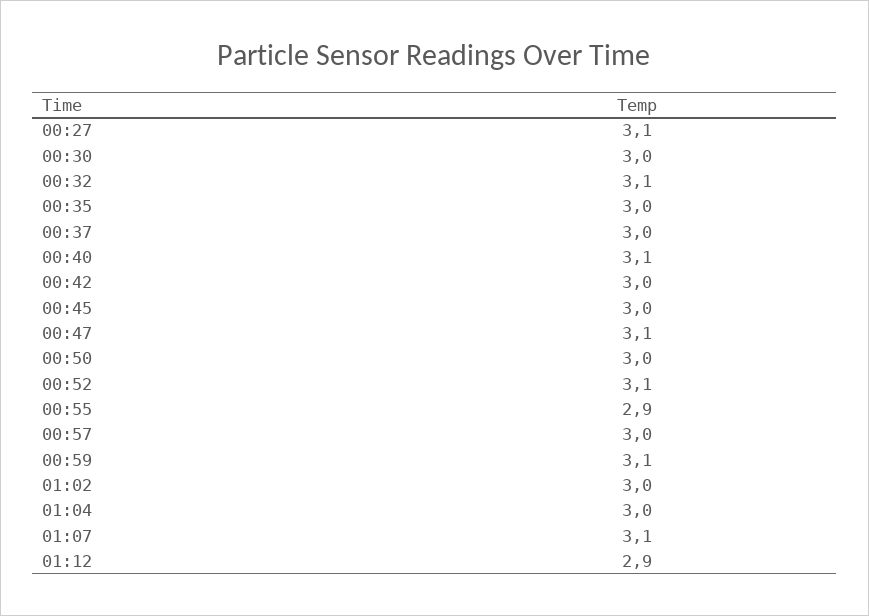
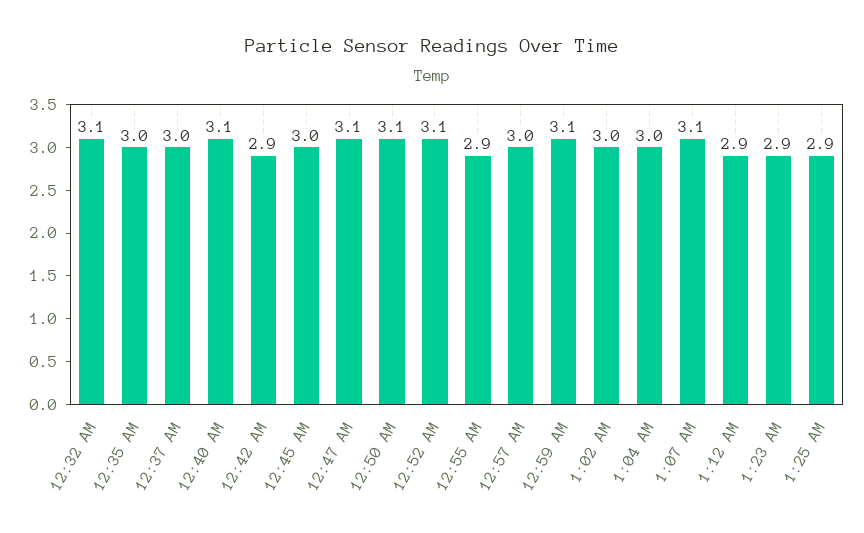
00:27: 3.1 -> none
00:30: 3 -> none
00:42: 3 -> 2.9
00:50: 3 -> 3.1
1:23 AM: none -> 2.9
1:25 AM: none -> 2.9

